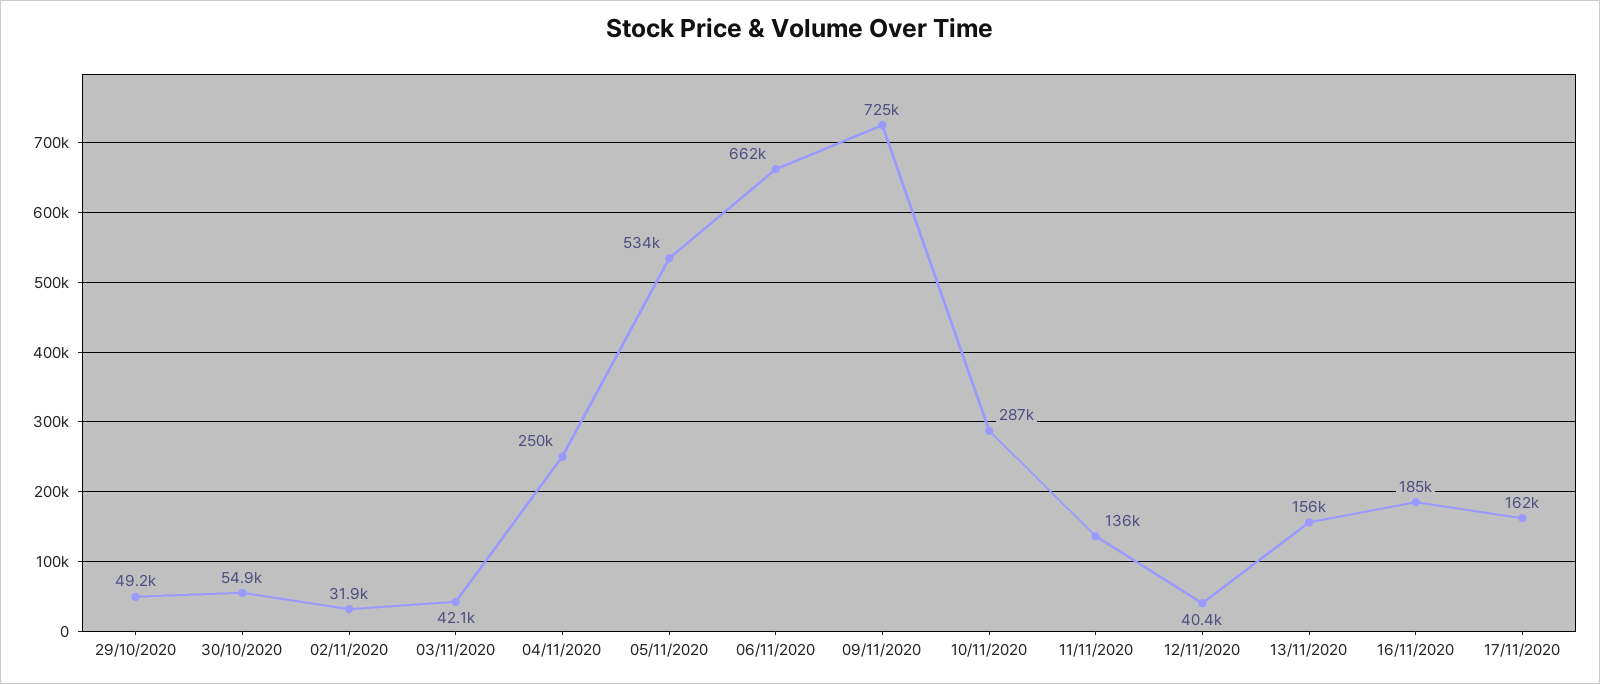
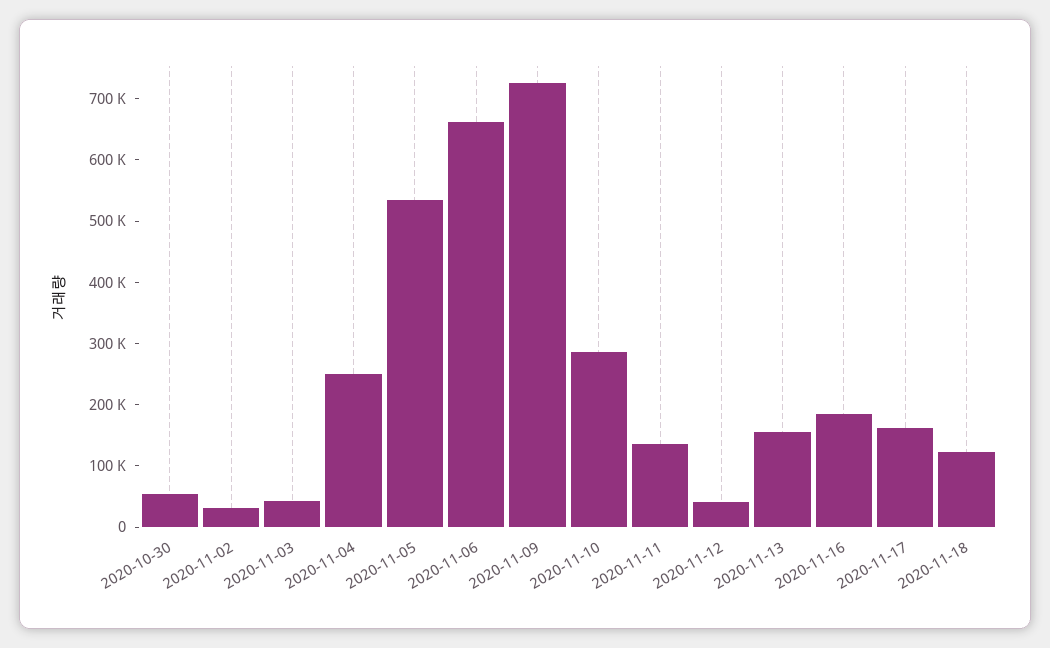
29/10/2020: 49200 -> none
2020-11-18: none -> 120000

